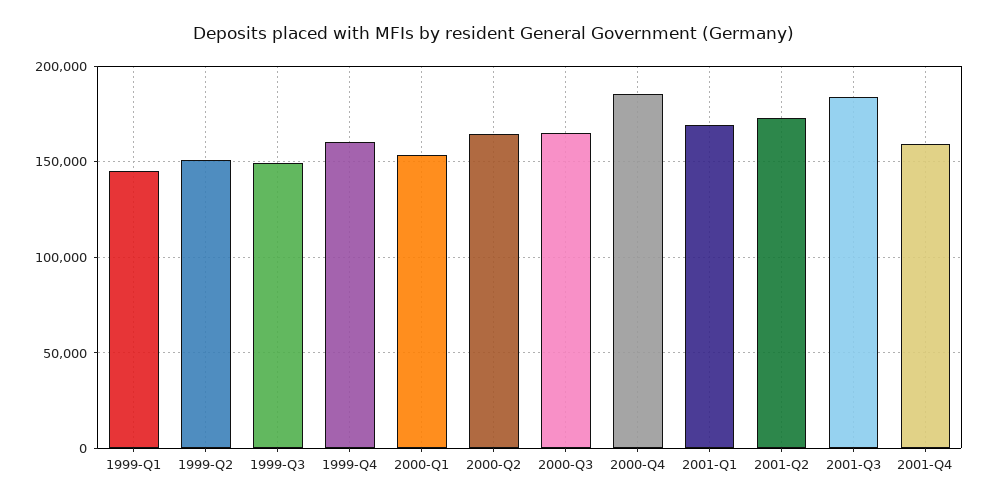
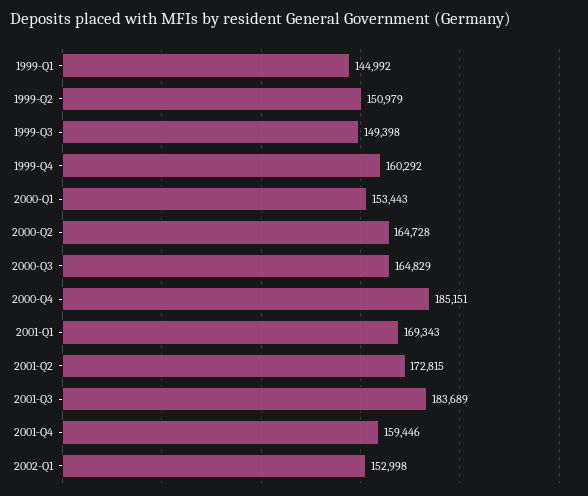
2002-Q1: none -> 152998

